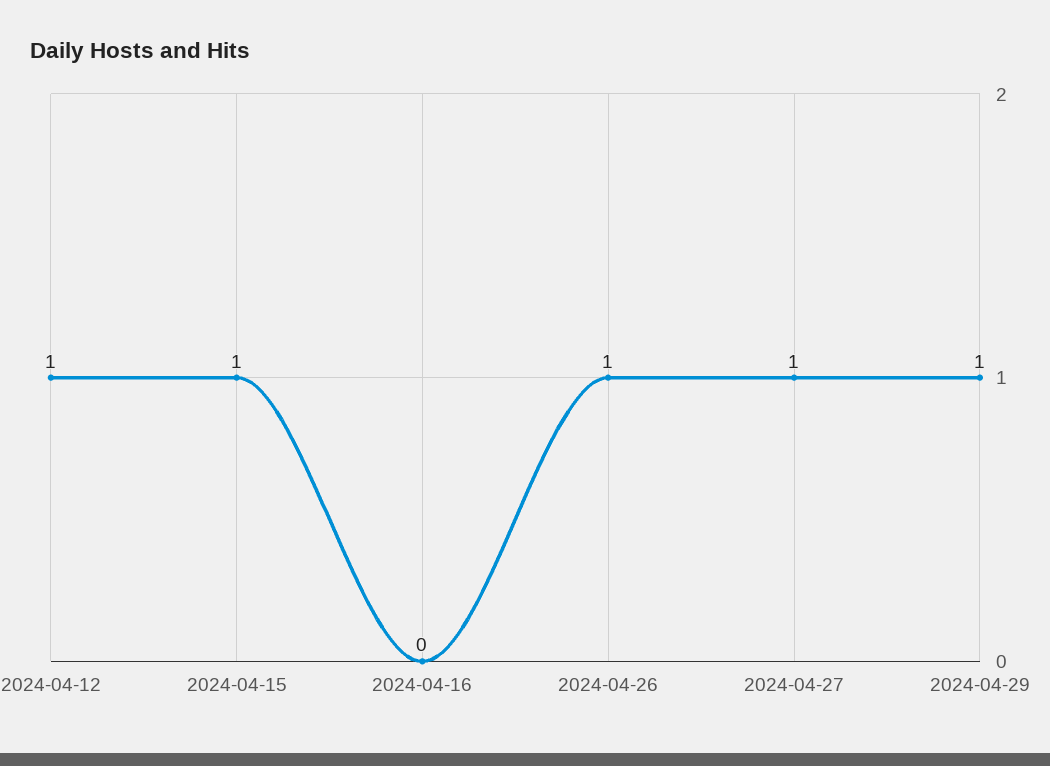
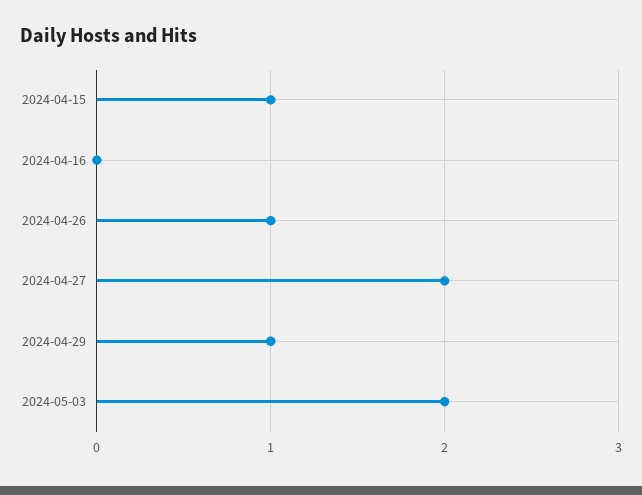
2024-04-12: 1 -> none
2024-04-27: 1 -> 2
2024-05-03: none -> 2

